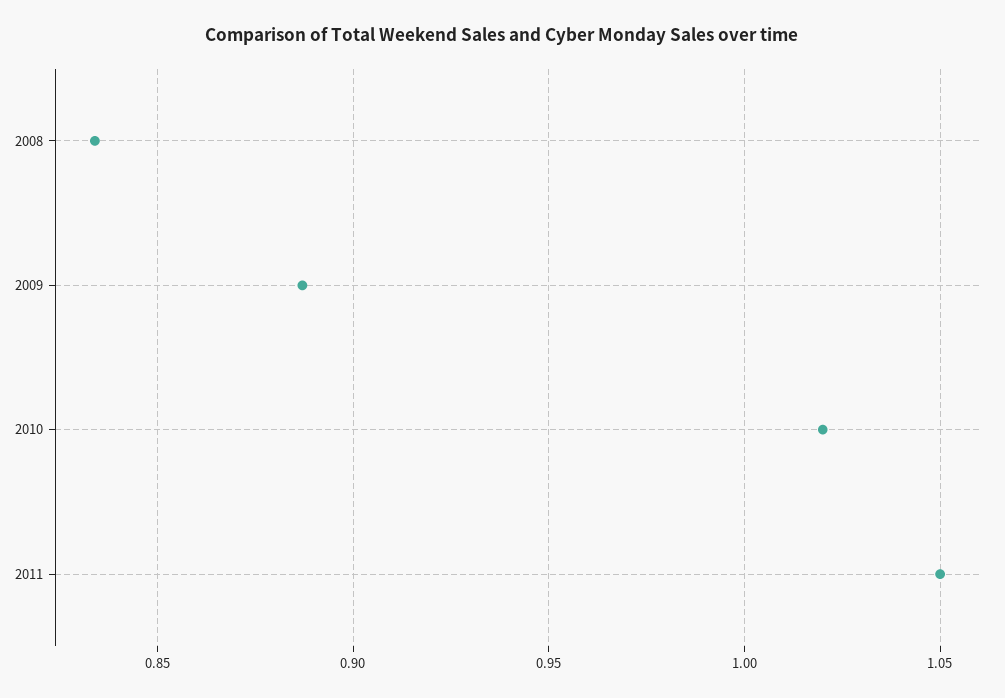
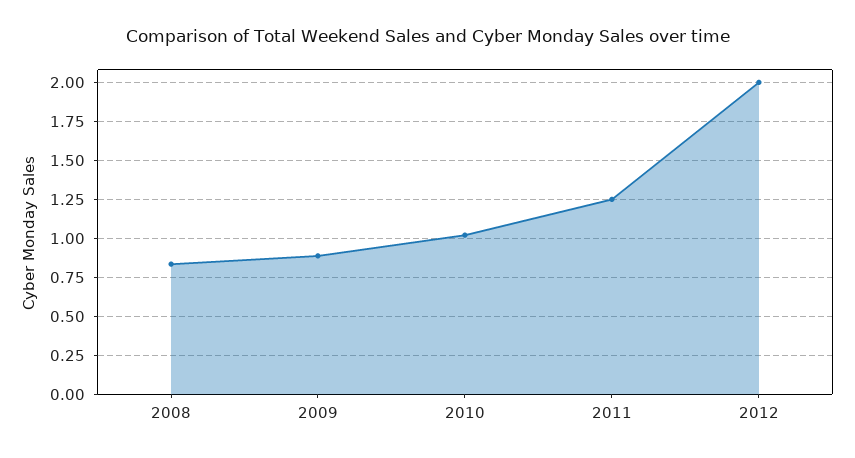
2011: 1.05 -> 1.25
2012: none -> 2

